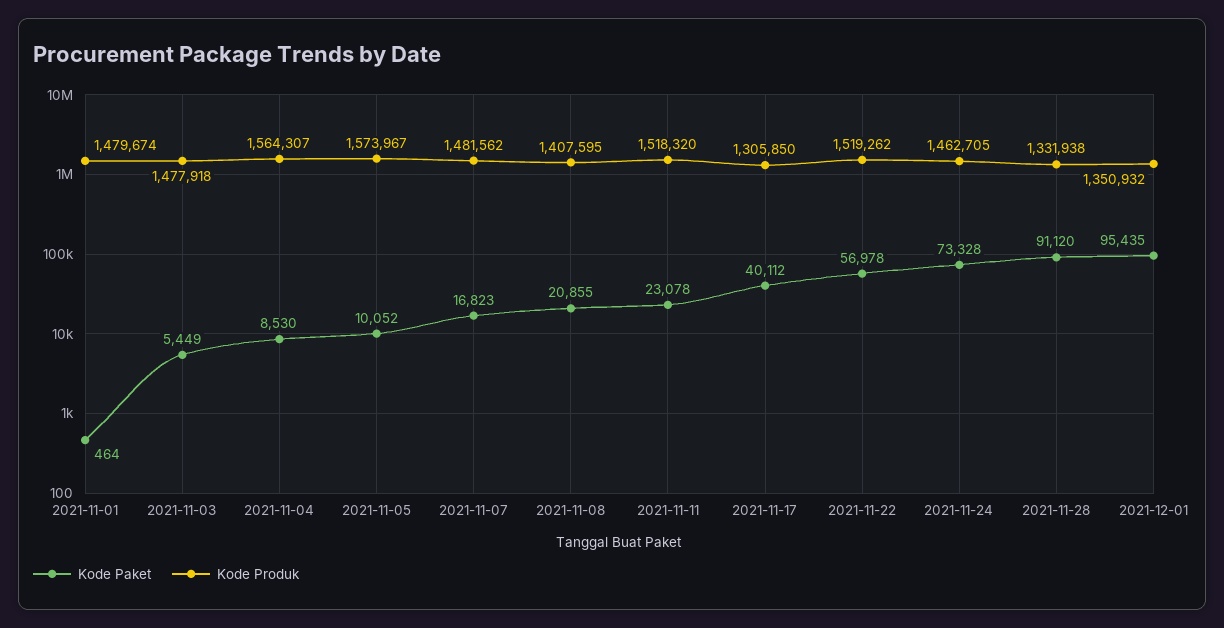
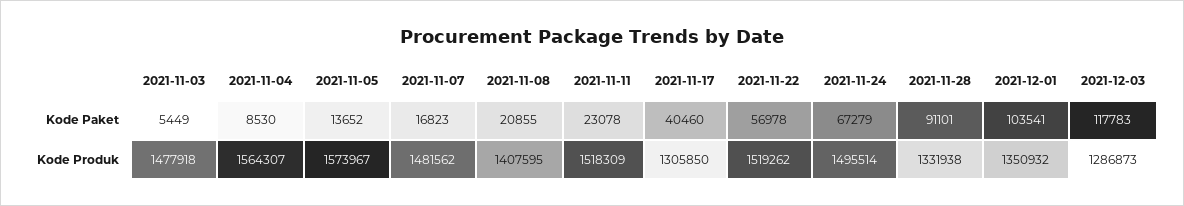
Kode Paket, 2021-11-01: 464 -> none
Kode Produk, 2021-11-01: 1479674 -> none
Kode Paket, 2021-11-05: 10052 -> 13652
Kode Produk, 2021-11-11: 1518320 -> 1518309
Kode Paket, 2021-11-17: 40112 -> 40460
Kode Paket, 2021-11-24: 73328 -> 67279
Kode Produk, 2021-11-24: 1462705 -> 1495514
Kode Paket, 2021-11-28: 91120 -> 91101
Kode Paket, 2021-12-01: 95435 -> 103541
Kode Paket, 2021-12-03: none -> 117783
Kode Produk, 2021-12-03: none -> 1286873

